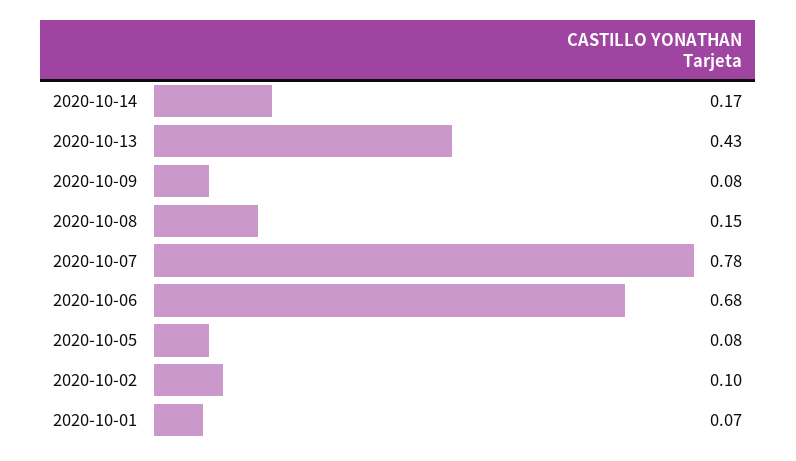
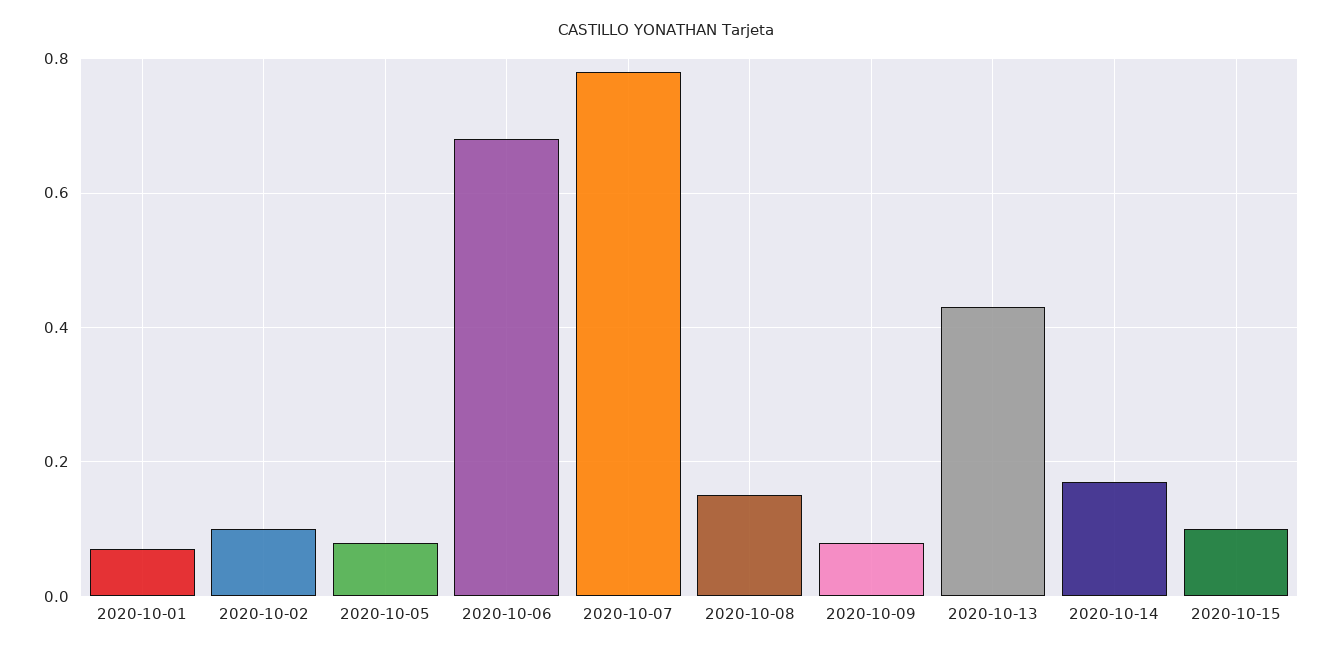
2020-10-15: none -> 0.1

